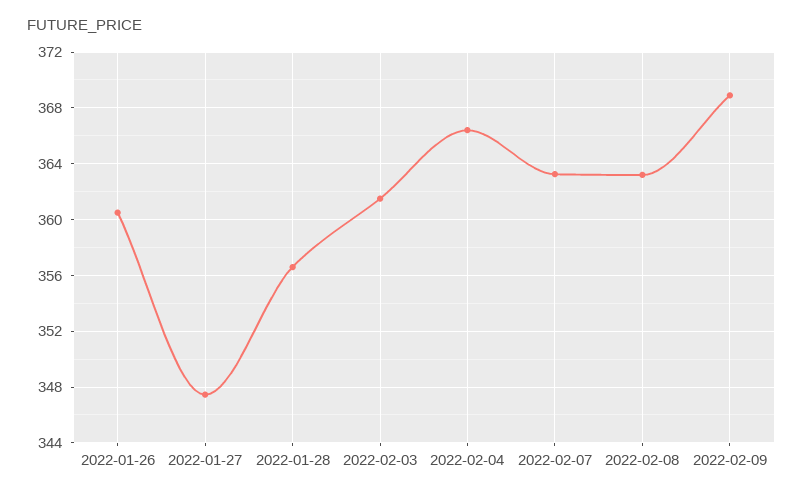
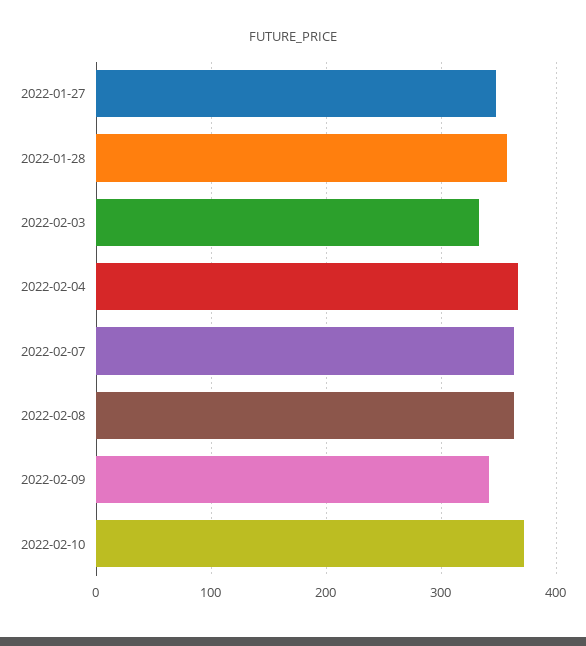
2022-01-26: 360.5 -> none
2022-02-03: 361.5 -> 330
2022-02-09: 369 -> 340
2022-02-10: none -> 370

